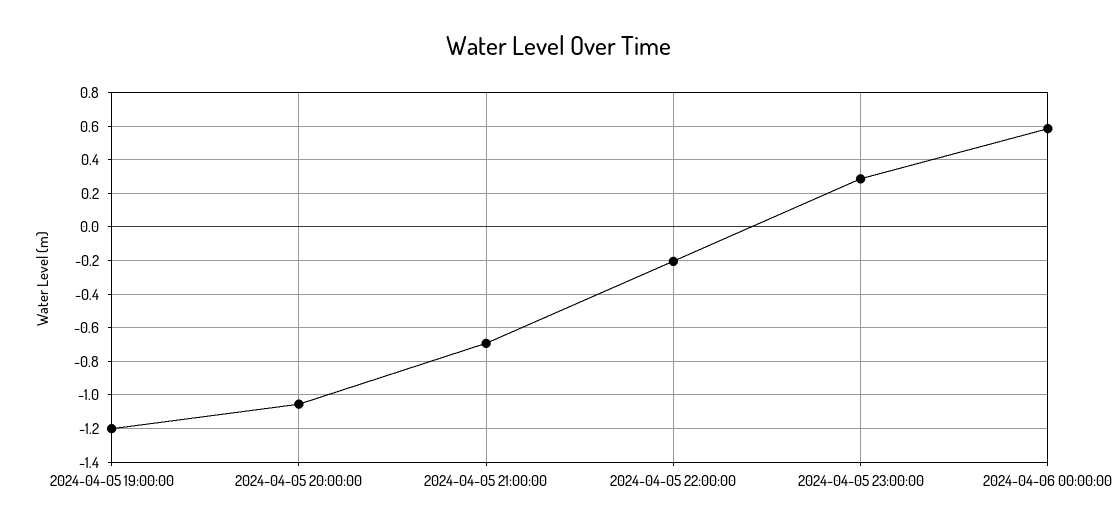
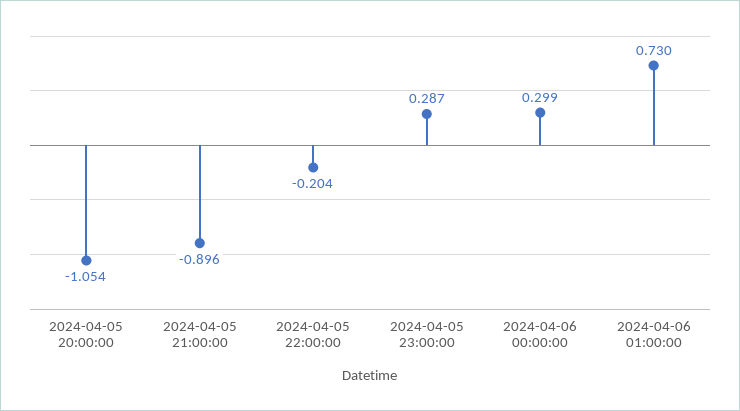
2024-04-05 19:00:00: -1.2 -> none
2024-04-05 21:00:00: -0.7 -> -0.896
2024-04-06 00:00:00: 0.6 -> 0.299
2024-04-06 01:00:00: none -> 0.73

